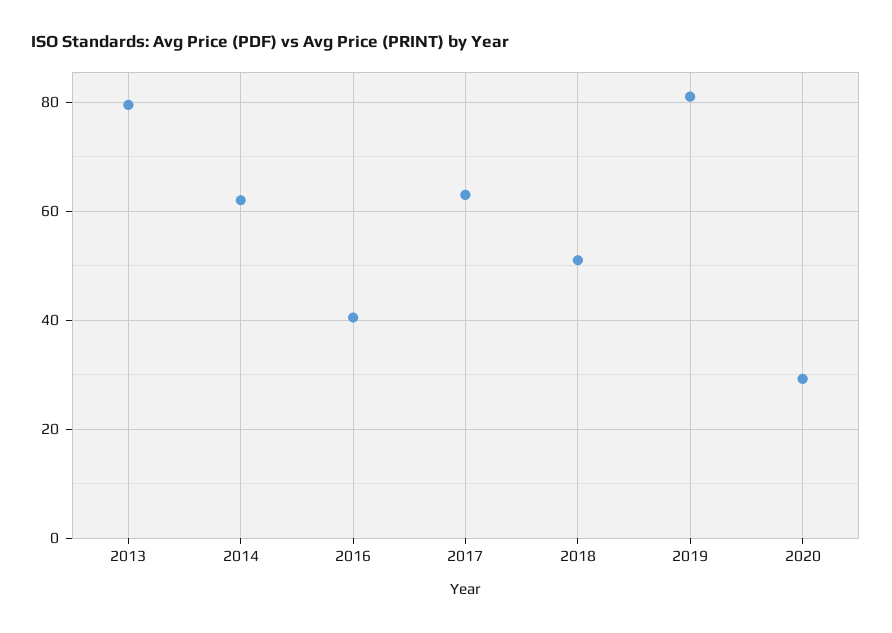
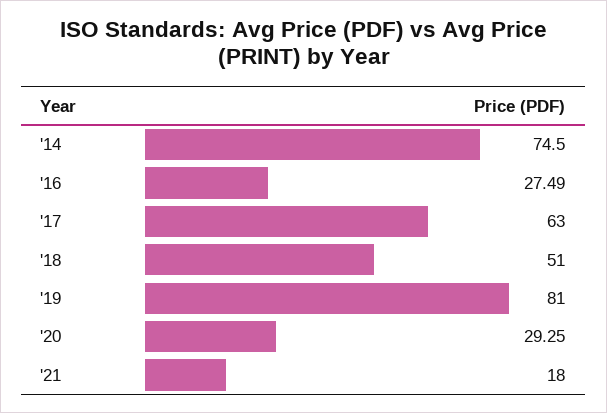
2013: 80 -> none
2014: 62 -> 74.5
2016: 40 -> 27.49
'21: none -> 18

